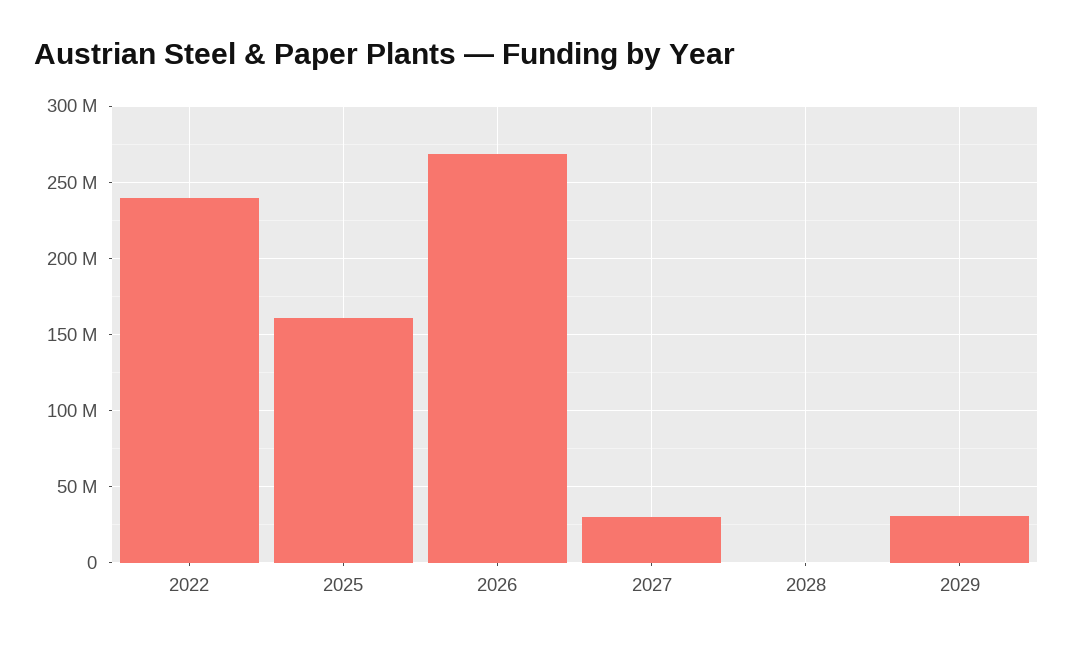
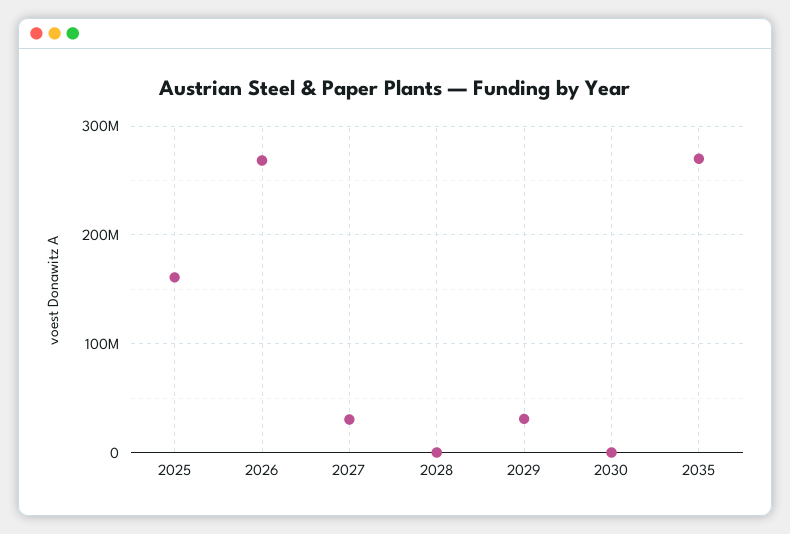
2022: 240000000 -> none
2030: none -> 0
2035: none -> 270000000

